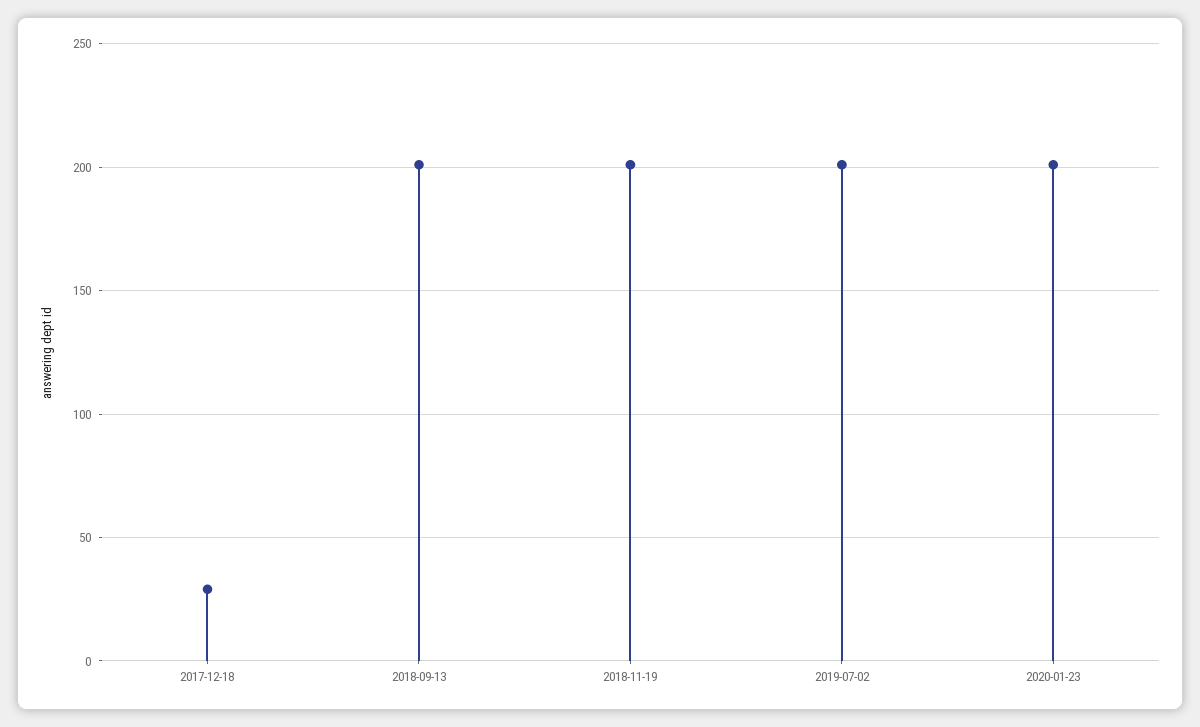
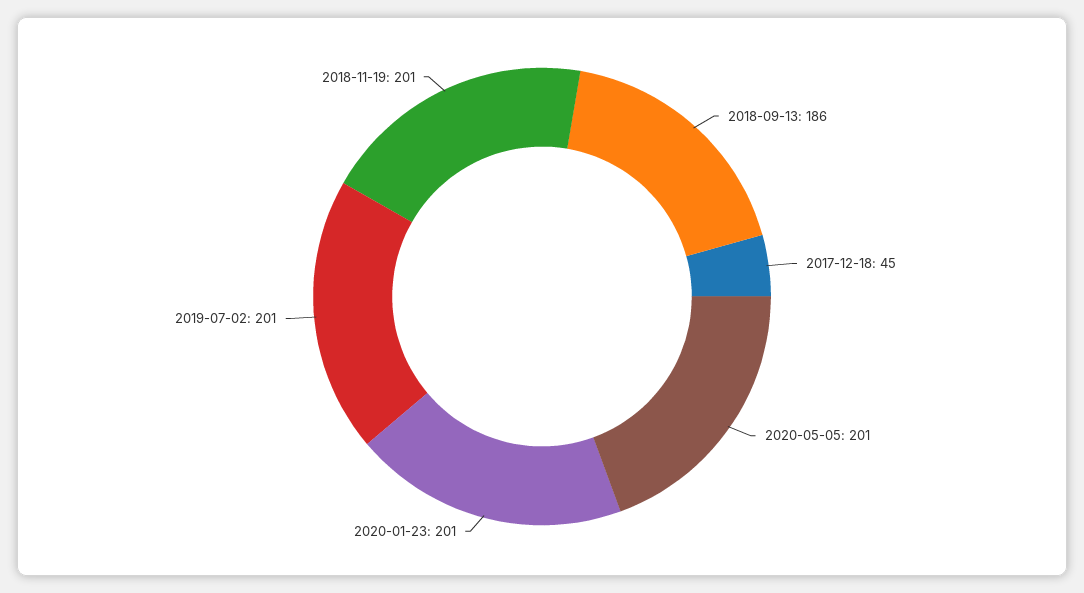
2017-12-18: 30 -> 45
2018-09-13: 200 -> 186
2020-05-05: none -> 201

